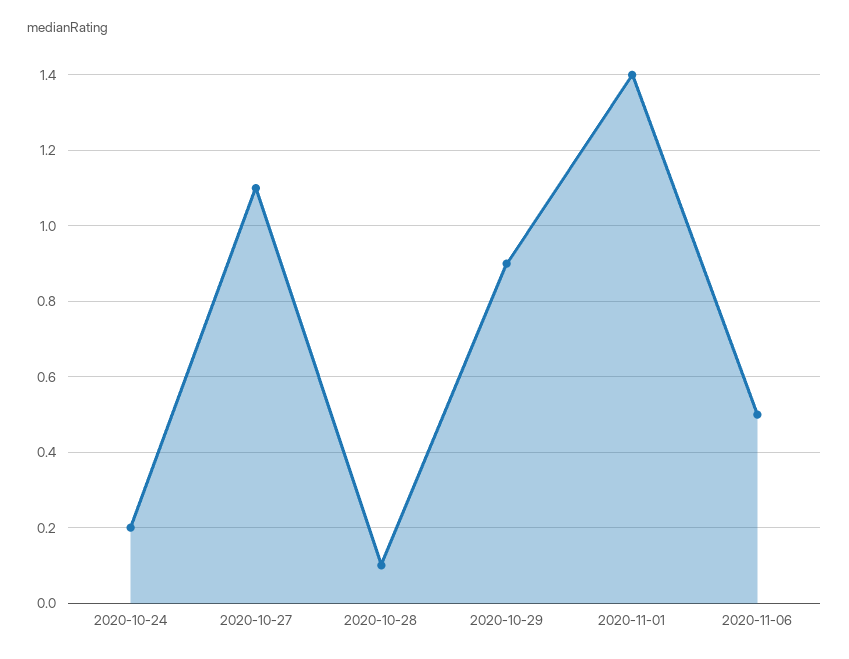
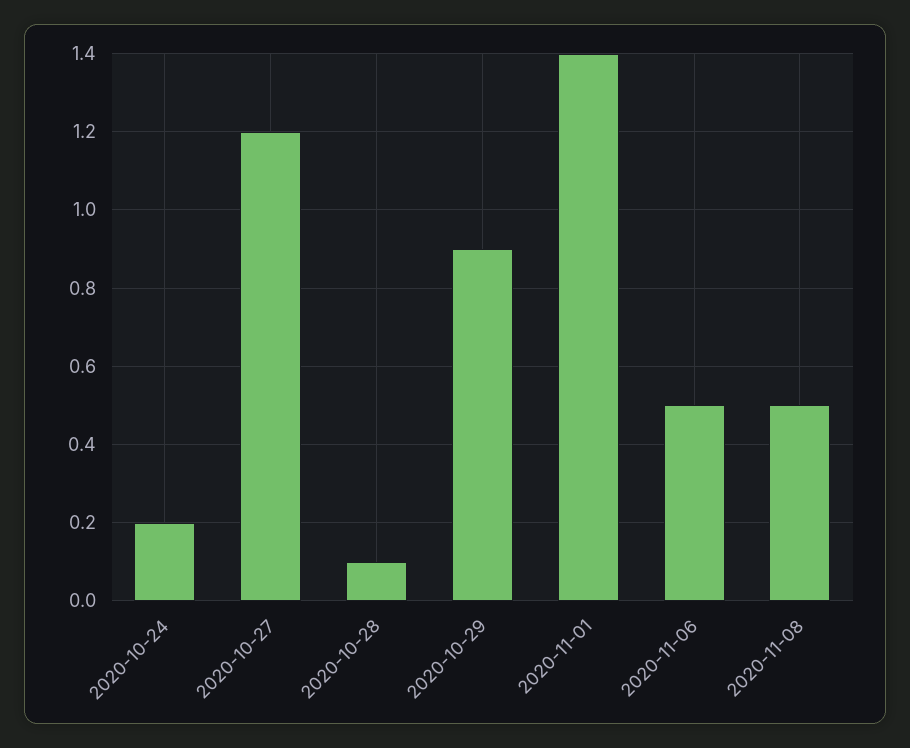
2020-10-27: 1.1 -> 1.2
2020-11-08: none -> 0.5

